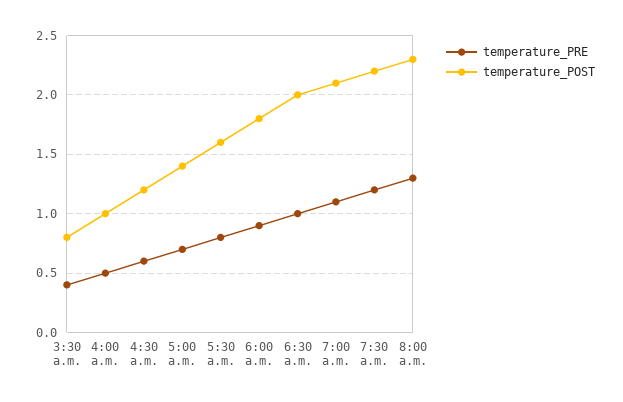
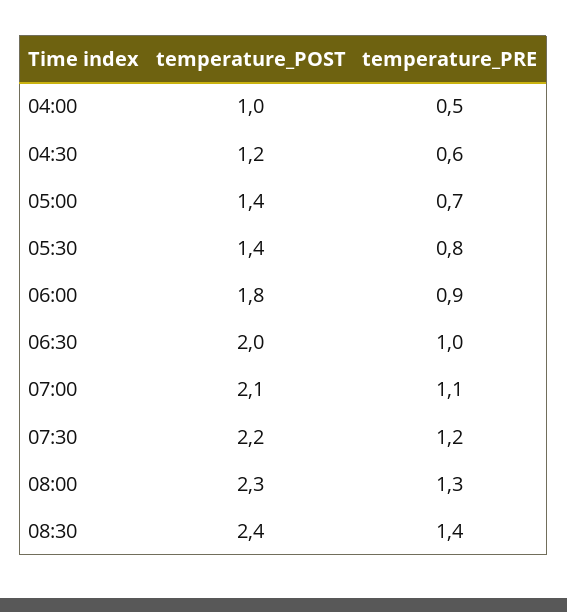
temperature_PRE, 3:30 a.m.: 0.4 -> none
temperature_POST, 3:30 a.m.: 0.8 -> none
temperature_POST, 5:30 a.m.: 1.6 -> 1.4
temperature_POST, 08:30: none -> 2.4
temperature_PRE, 08:30: none -> 1.4

